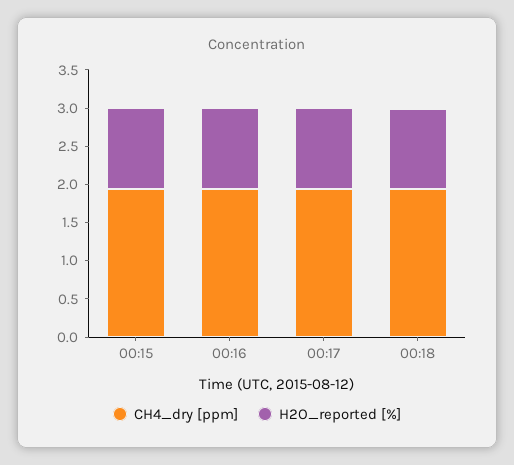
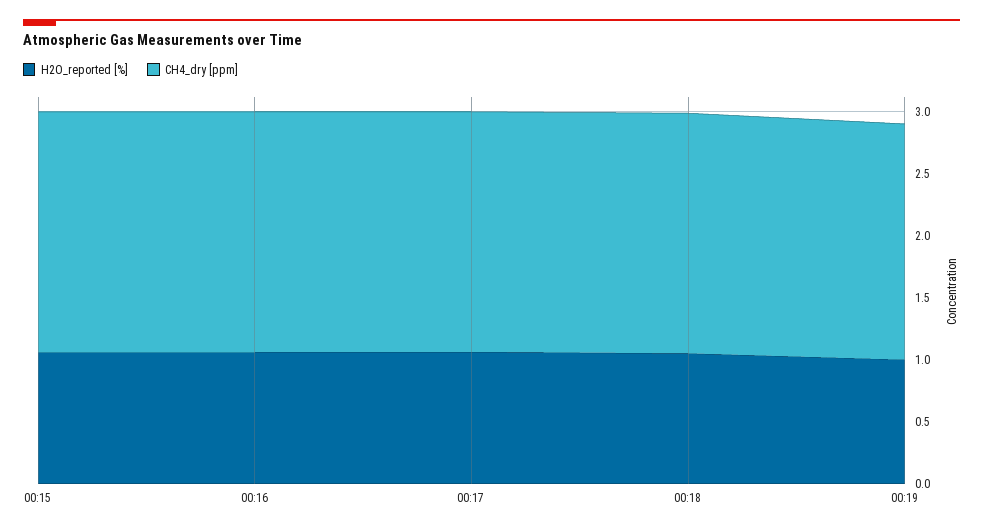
H2O_reported [%], 00:19: none -> 1
CH4_dry [ppm], 00:19: none -> 1.9

